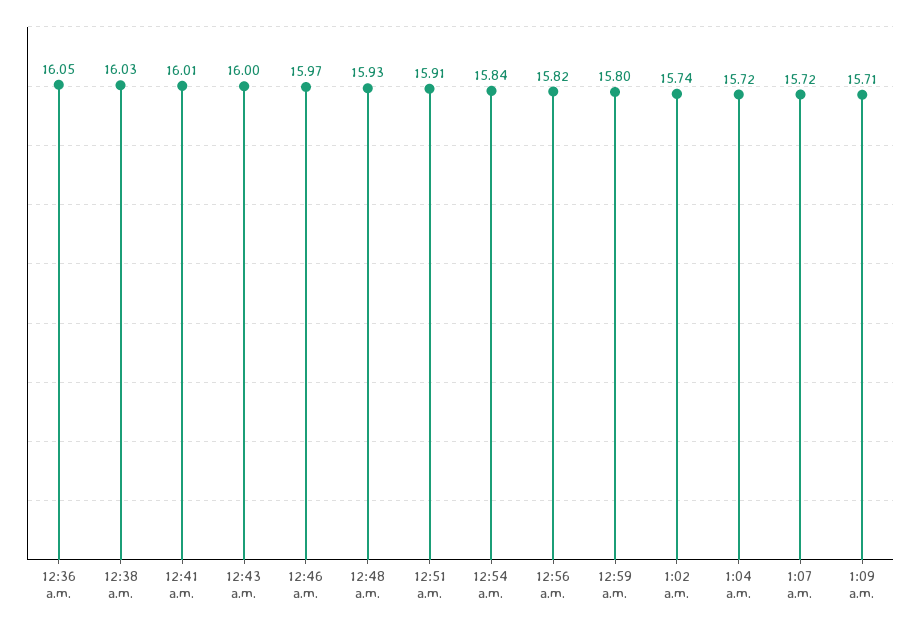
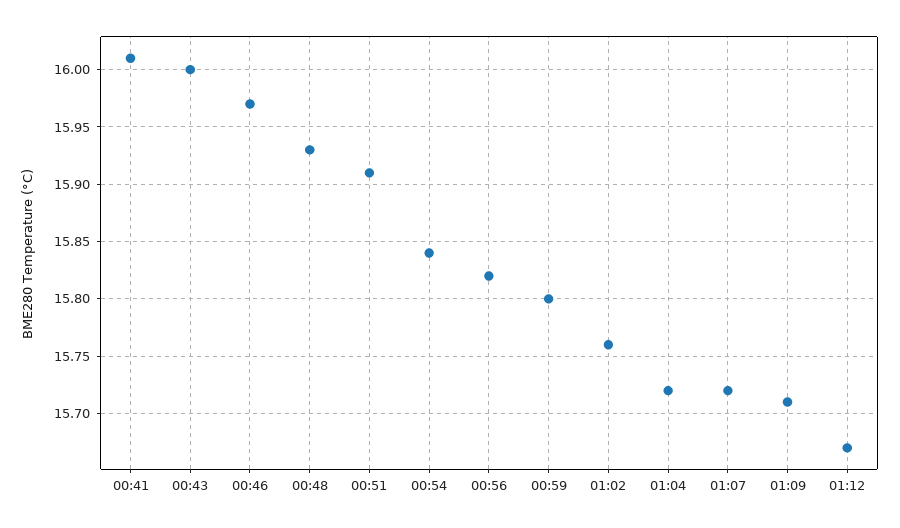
12:36 a.m.: 16.05 -> none
12:38 a.m.: 16.03 -> none
1:02 a.m.: 15.74 -> 15.76
01:12: none -> 15.67

